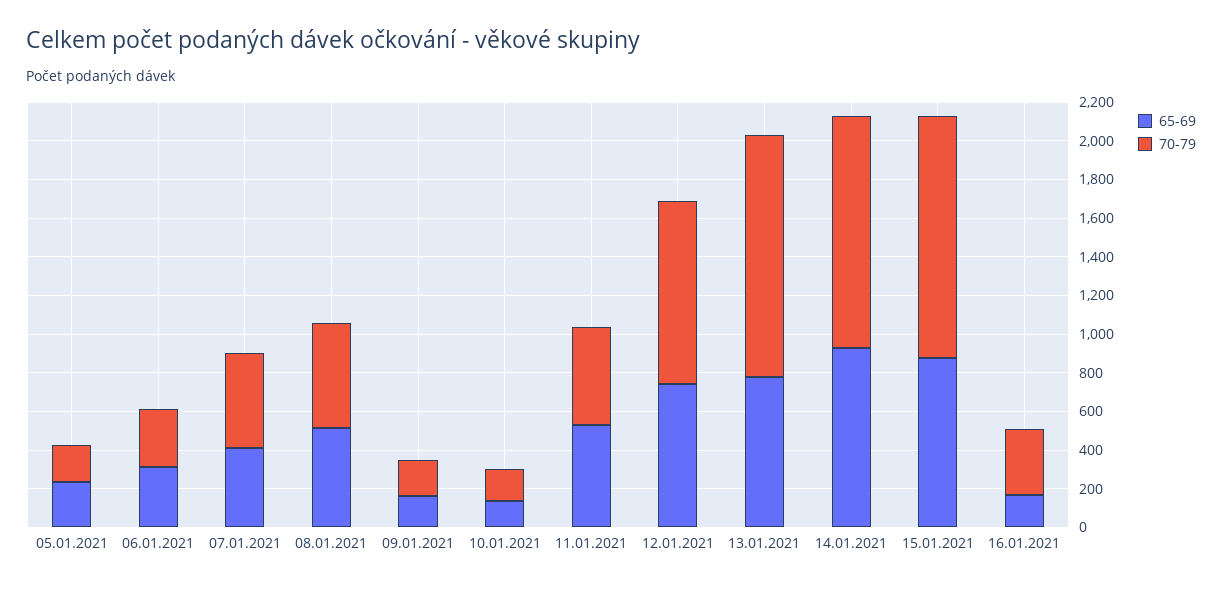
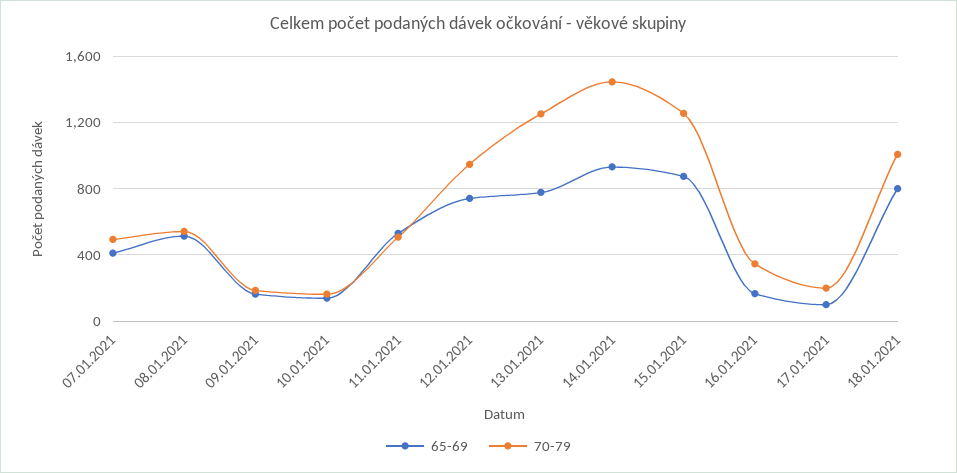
65-69, 05.01.2021: 250 -> none
70-79, 05.01.2021: 200 -> none
65-69, 06.01.2021: 300 -> none
70-79, 06.01.2021: 300 -> none
70-79, 14.01.2021: 1200 -> 1450
65-69, 17.01.2021: none -> 100
70-79, 17.01.2021: none -> 200
65-69, 18.01.2021: none -> 800
70-79, 18.01.2021: none -> 1000

